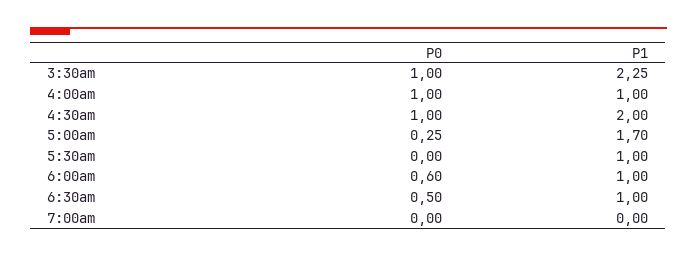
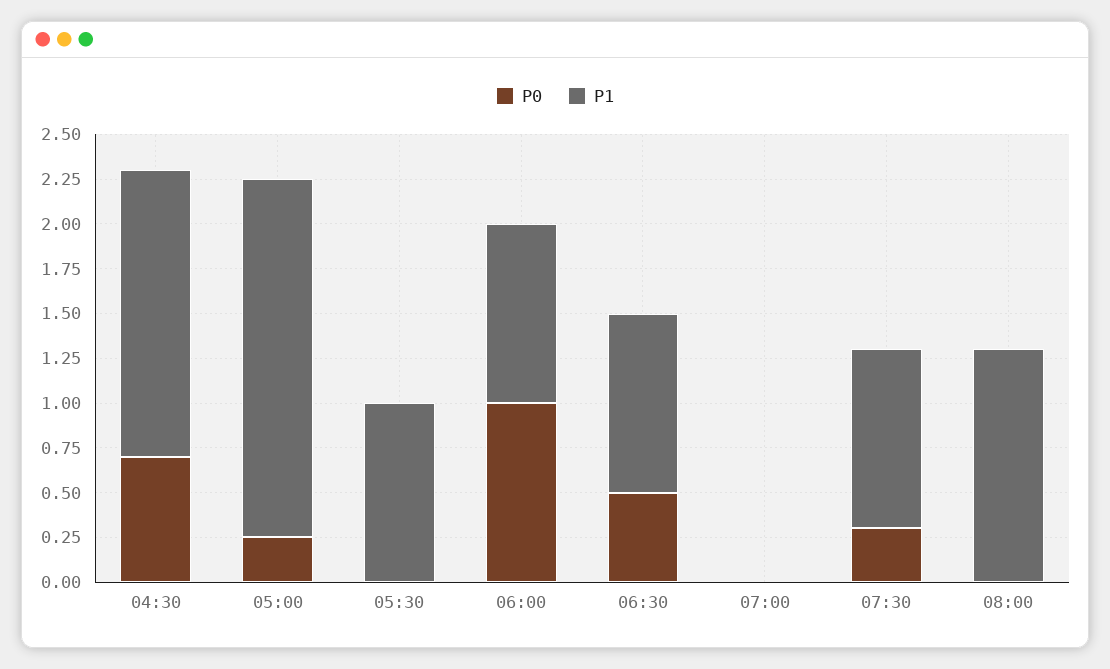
P0, 3:30am: 1 -> none
P1, 3:30am: 2.25 -> none
P0, 4:00am: 1 -> none
P1, 4:00am: 1 -> none
P0, 4:30am: 1 -> 0.7
P1, 4:30am: 2 -> 1.6
P1, 5:00am: 1.7 -> 2
P0, 6:00am: 0.6 -> 1
P0, 07:30: none -> 0.3
P1, 07:30: none -> 1
P0, 08:00: none -> 0
P1, 08:00: none -> 1.3

